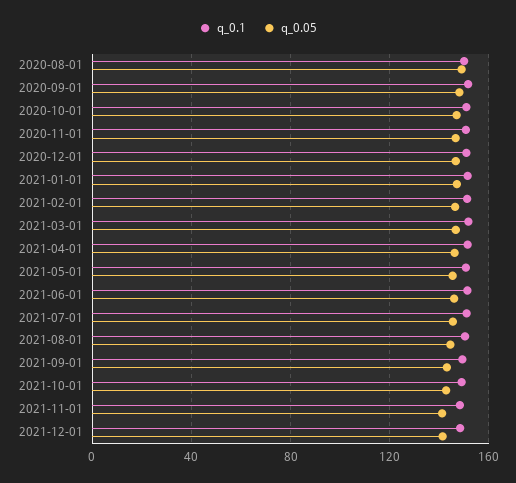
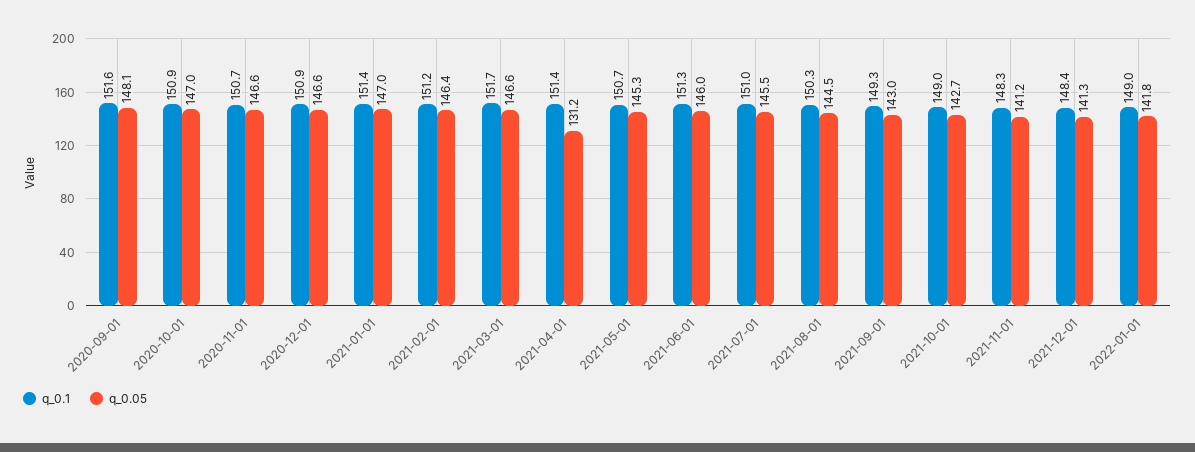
q_0.1, 2020-08-01: 150 -> none
q_0.05, 2020-08-01: 150 -> none
q_0.05, 2021-04-01: 145 -> 131.2
q_0.1, 2022-01-01: none -> 149
q_0.05, 2022-01-01: none -> 141.8

